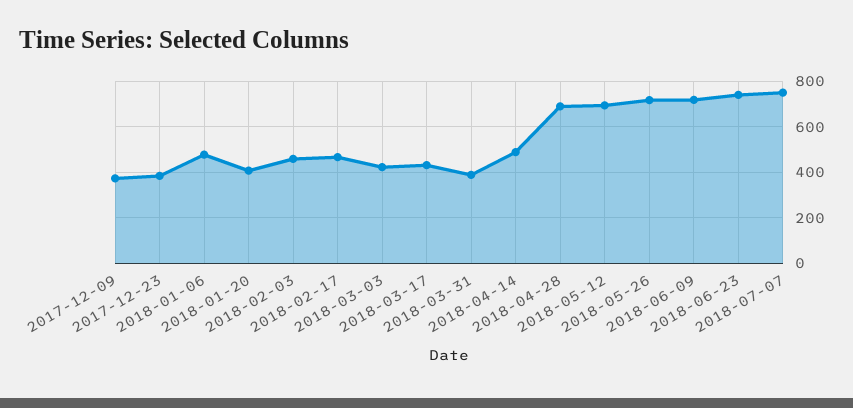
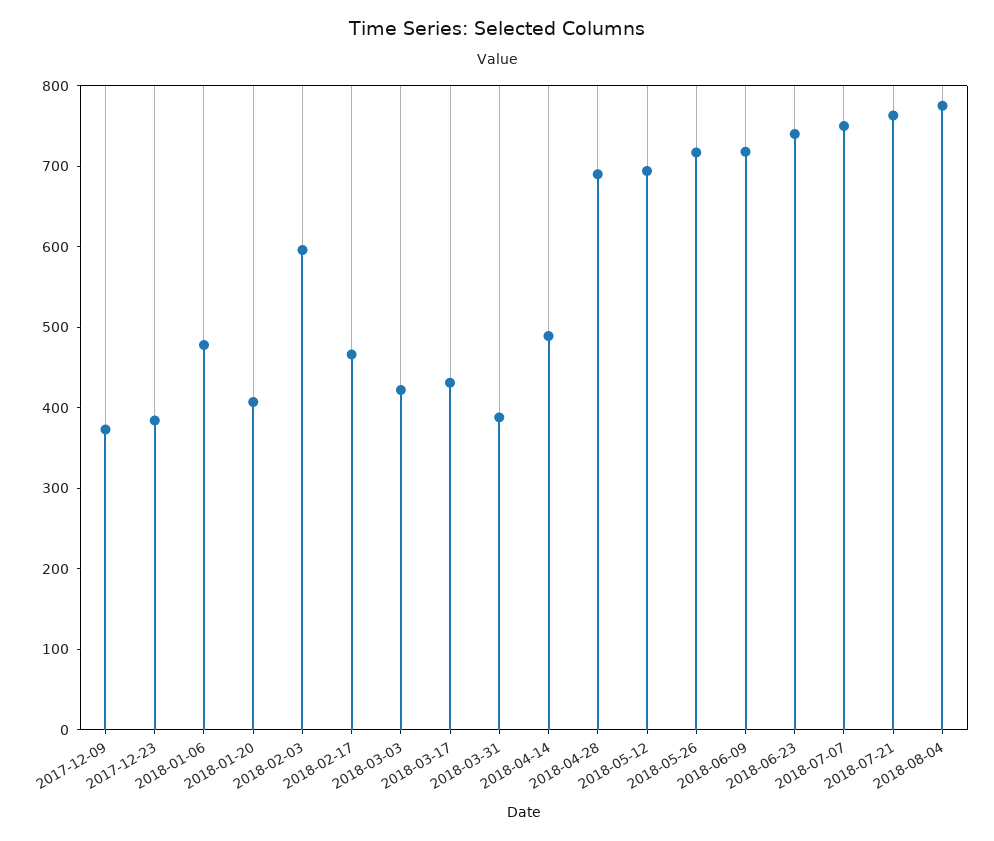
2018-02-03: 450 -> 600
2018-07-21: none -> 760
2018-08-04: none -> 780

